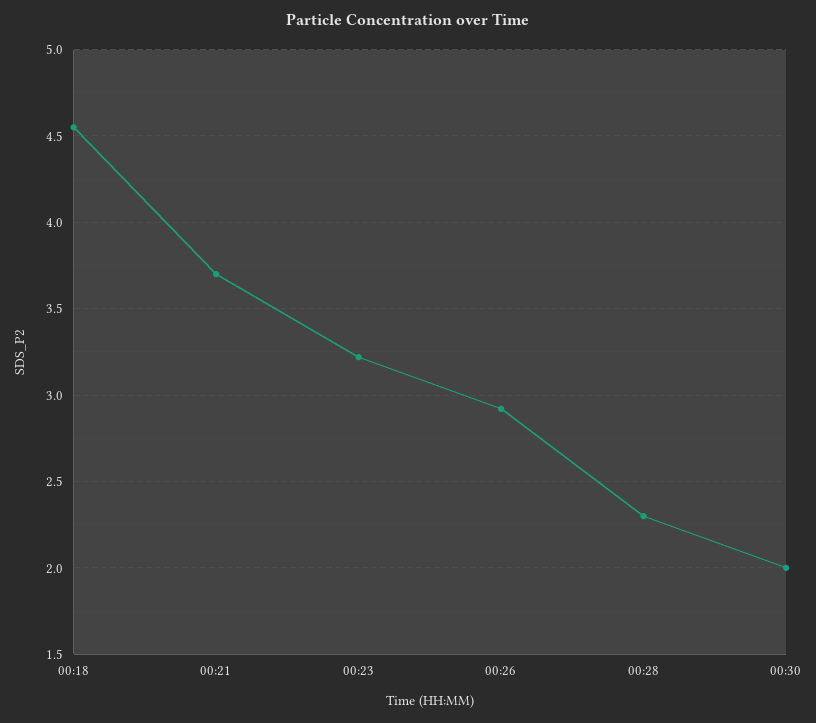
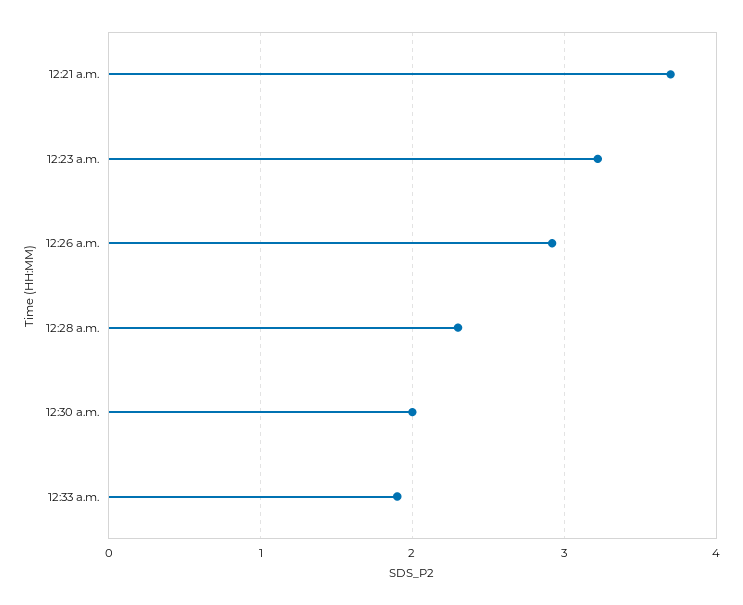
00:18: 4.55 -> none
12:33 a.m.: none -> 1.9

